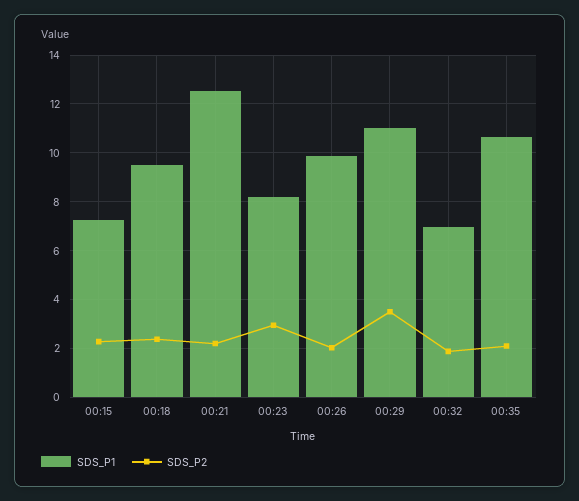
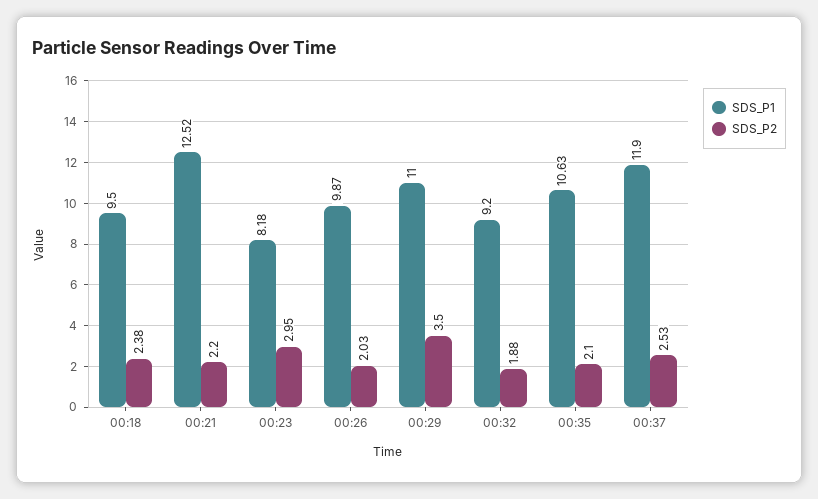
SDS_P1, 00:15: 7.25 -> none
SDS_P2, 00:15: 2.25 -> none
SDS_P1, 00:32: 7 -> 9.2
SDS_P1, 00:37: none -> 11.9
SDS_P2, 00:37: none -> 2.53

